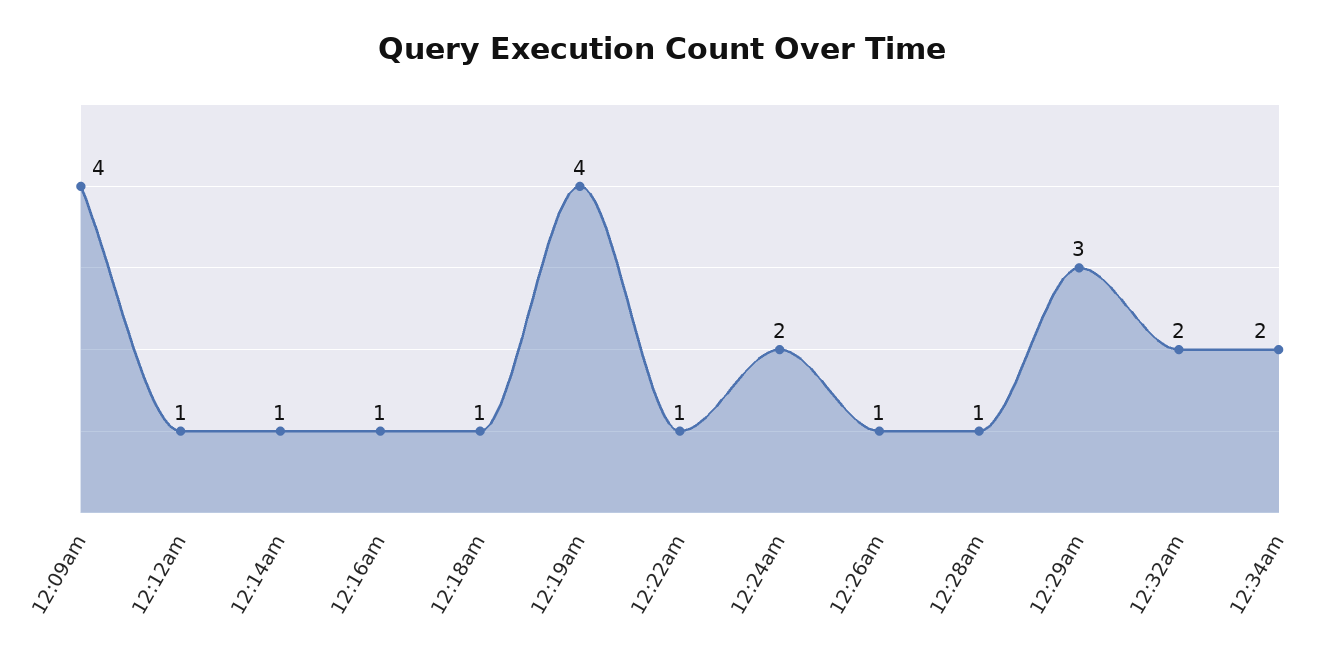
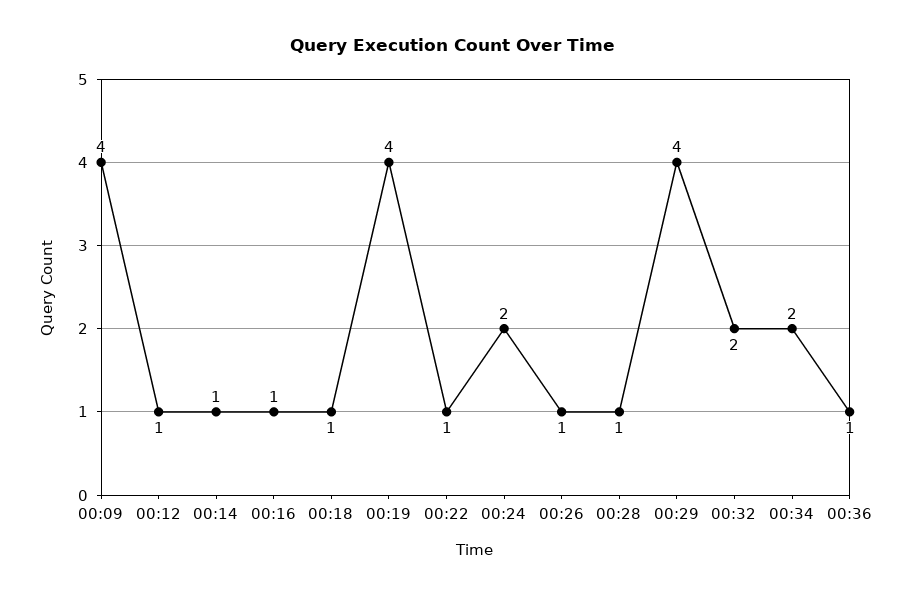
12:29am: 3 -> 4
00:36: none -> 1

